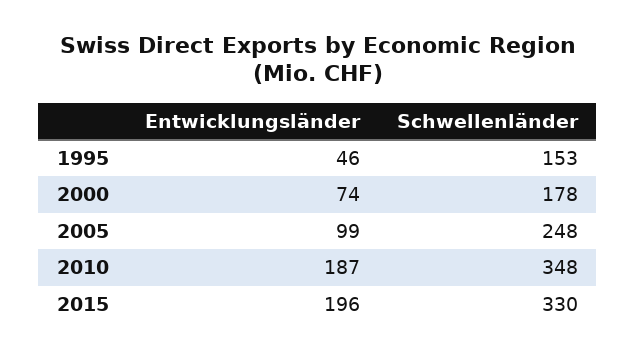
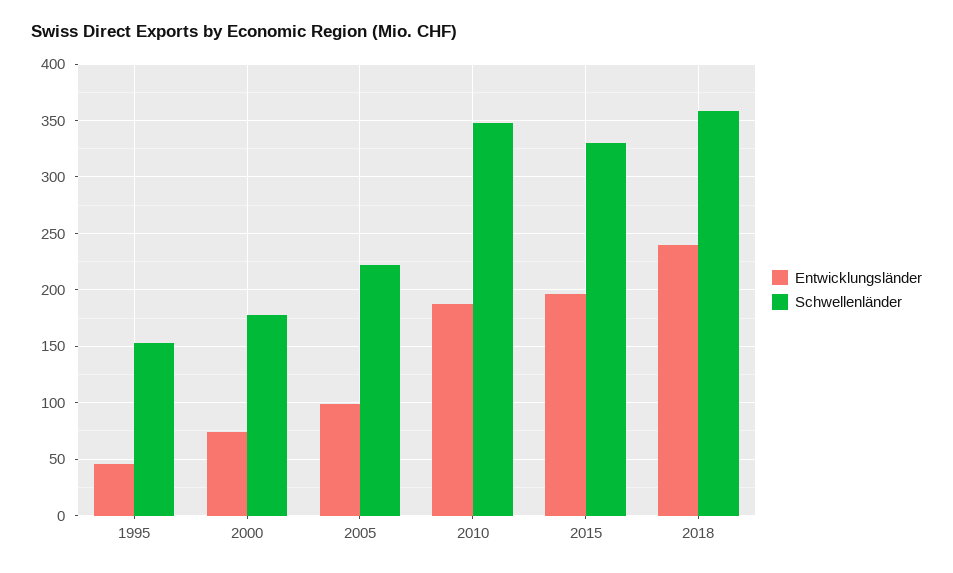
Schwellenländer, 2005: 248 -> 220
Entwicklungsländer, 2018: none -> 240
Schwellenländer, 2018: none -> 360

